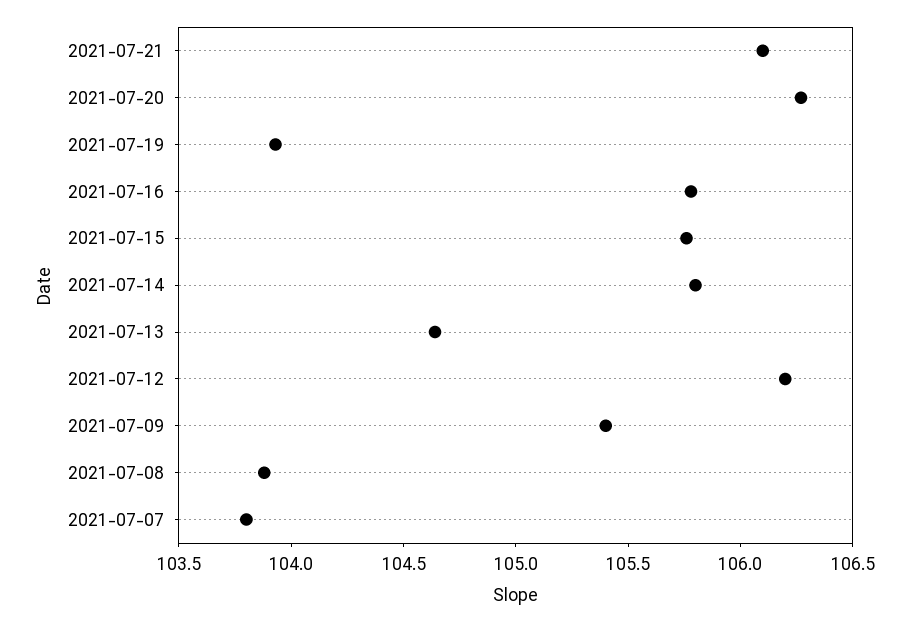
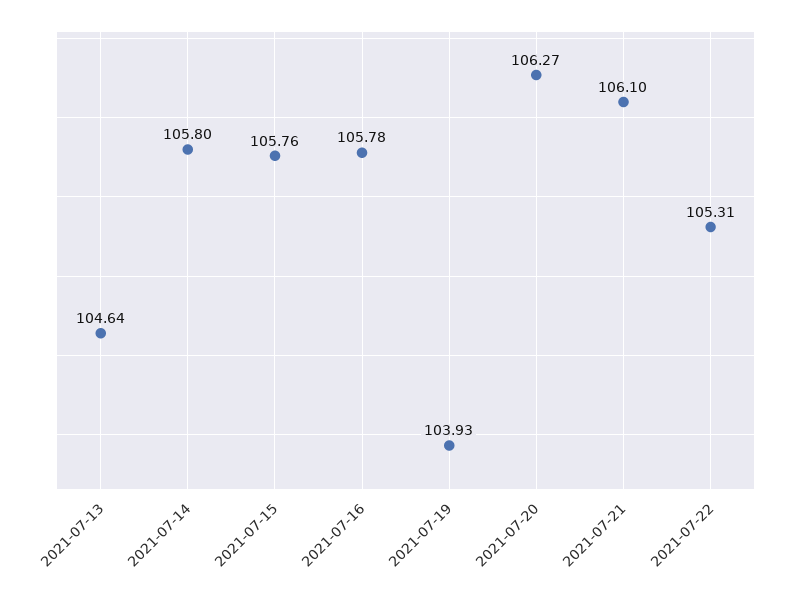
2021-07-12: 106.2 -> none
2021-07-09: 105.4 -> none
2021-07-08: 103.9 -> none
2021-07-07: 103.8 -> none
2021-07-22: none -> 105.31

